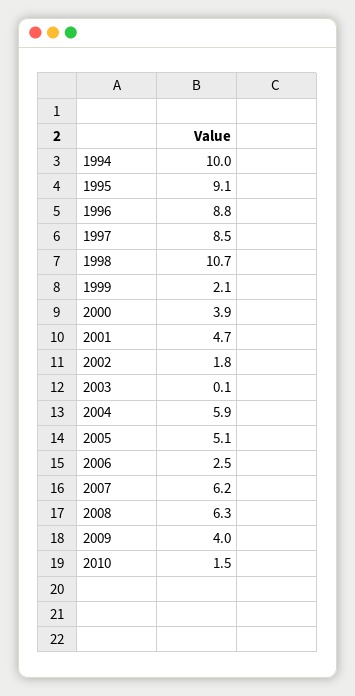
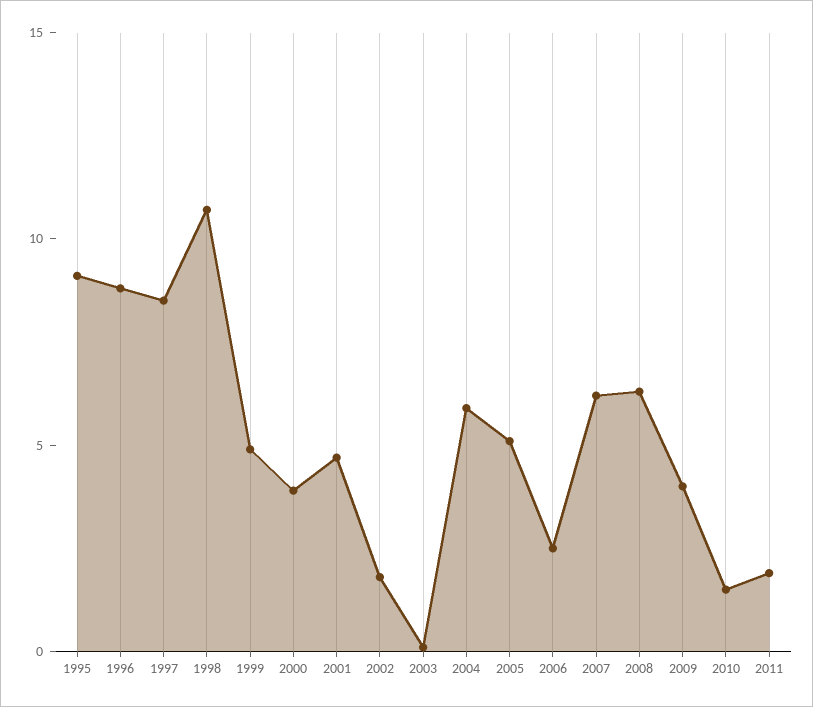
1994: 10 -> none
1999: 2.1 -> 5
2011: none -> 2

